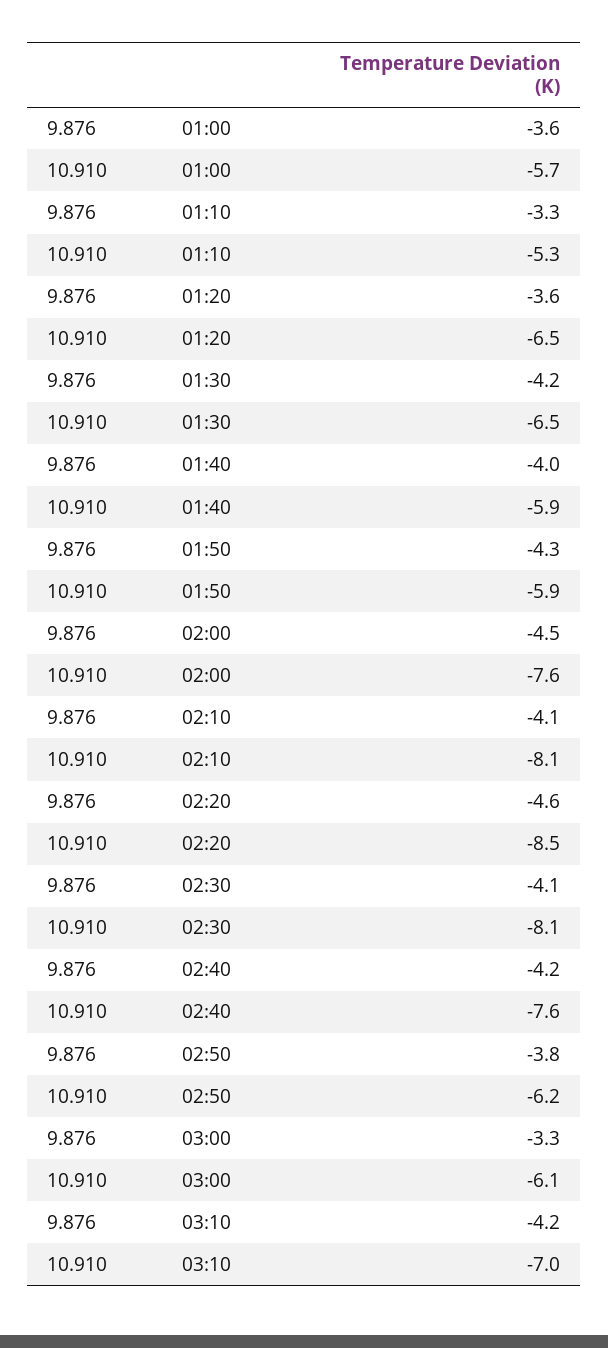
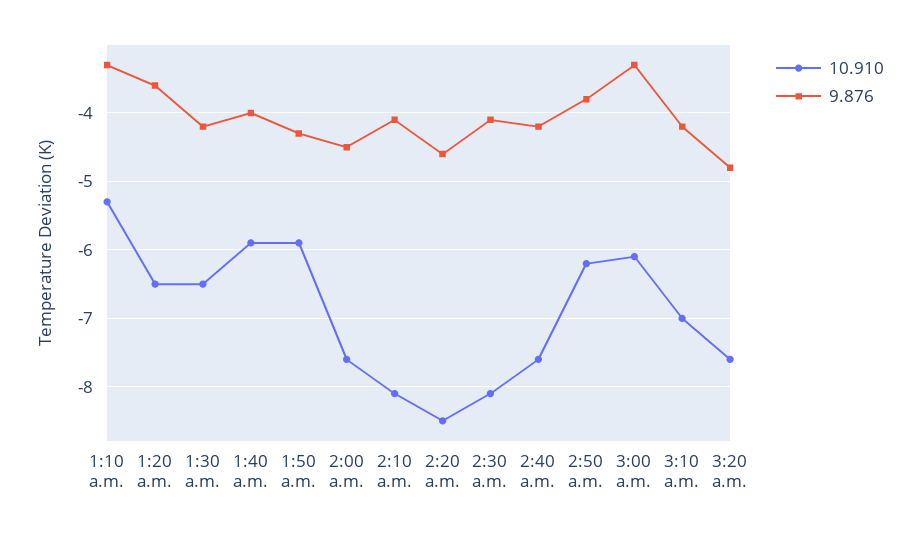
9.876, 01:00: -3.6 -> none
10.910, 01:00: -5.7 -> none
10.910, 3:20 a.m.: none -> -7.6
9.876, 3:20 a.m.: none -> -4.8

